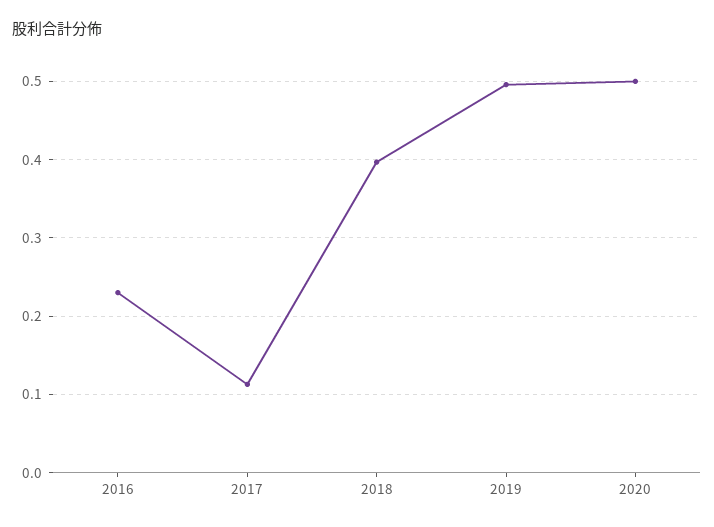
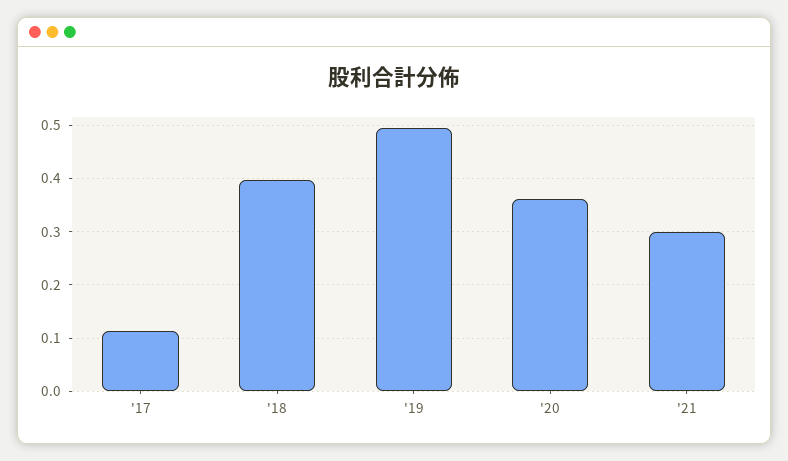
2016: 0.23 -> none
2020: 0.5 -> 0.36
'21: none -> 0.3

